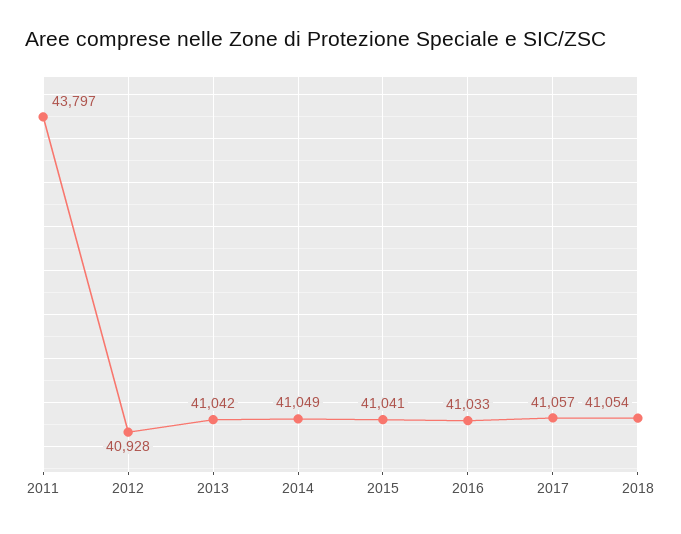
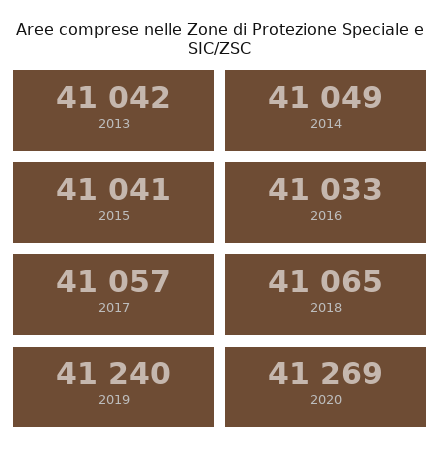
2011: 43797 -> none
2012: 40928 -> none
2018: 41054 -> 41065
2019: none -> 41240
2020: none -> 41269

